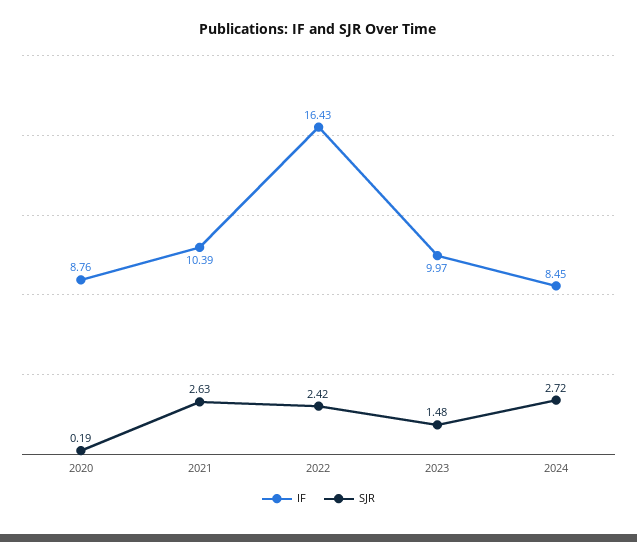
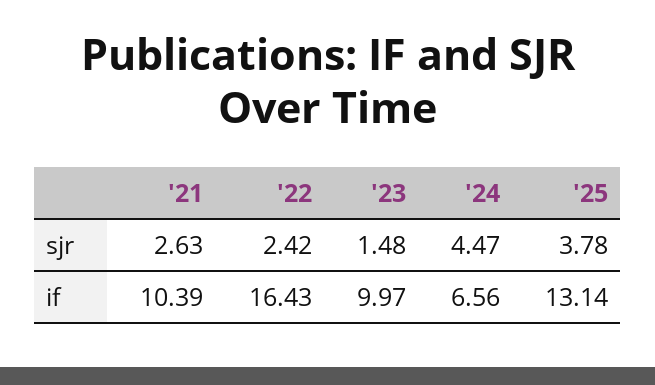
IF, 2020: 8.76 -> none
SJR, 2020: 0.19 -> none
IF, 2024: 8.45 -> 6.56
SJR, 2024: 2.72 -> 4.47
SJR, '25: none -> 3.78
IF, '25: none -> 13.14

